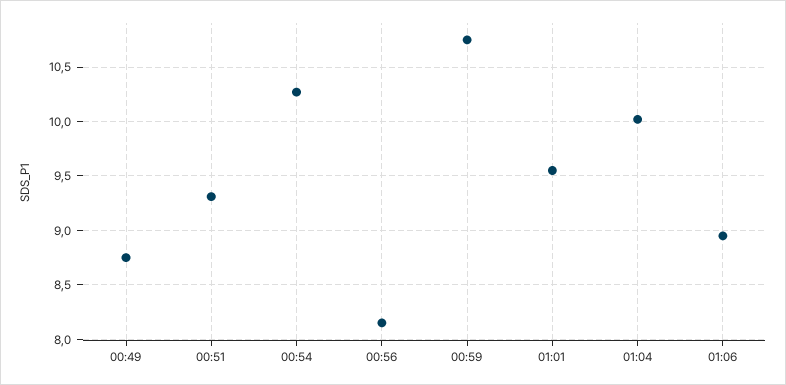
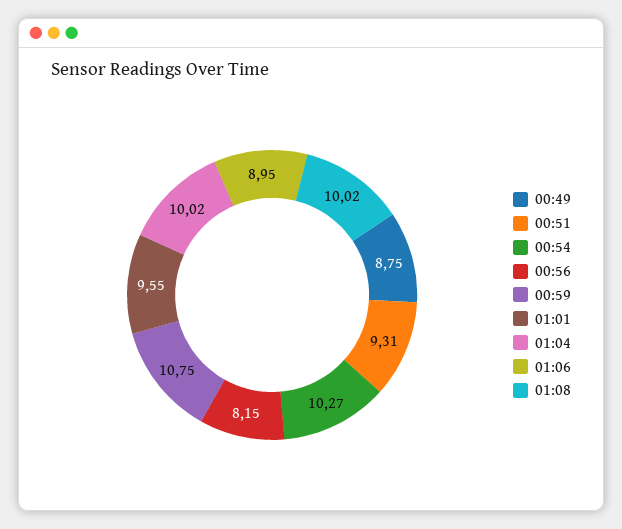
01:08: none -> 10.02

